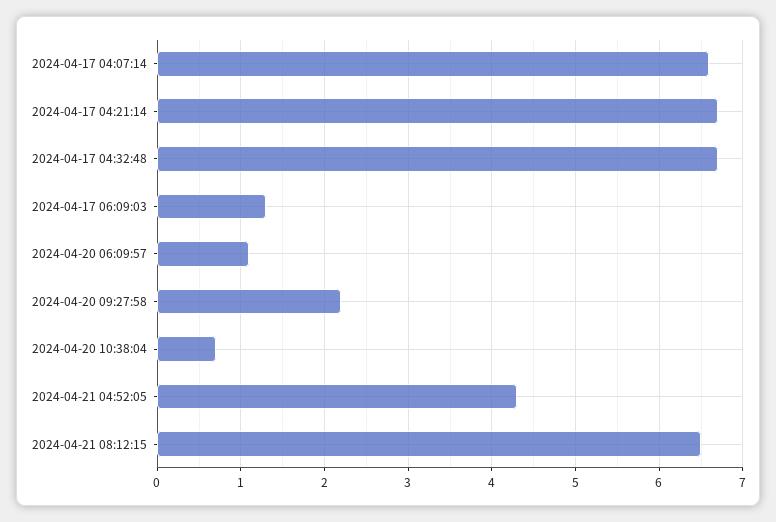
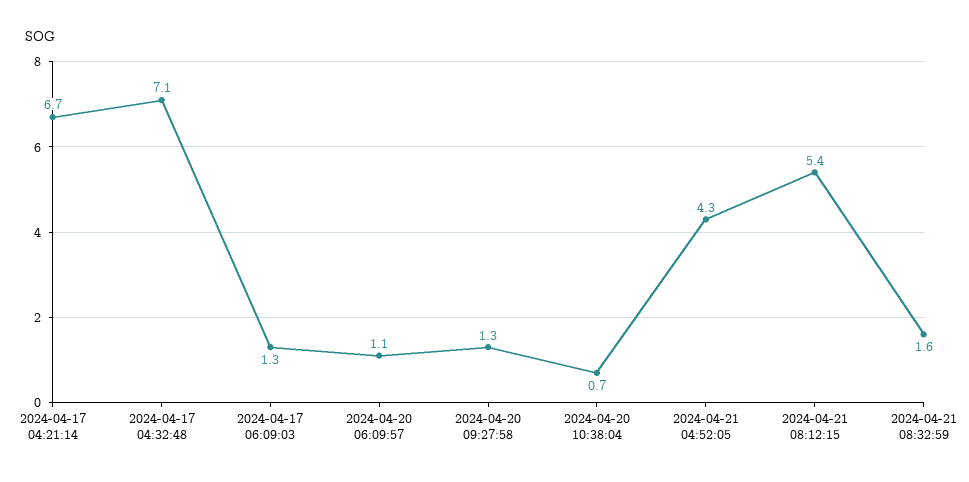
2024-04-17 04:07:14: 6.6 -> none
2024-04-17 04:32:48: 6.7 -> 7.1
2024-04-20 09:27:58: 2.2 -> 1.3
2024-04-21 08:12:15: 6.5 -> 5.4
2024-04-21 08:32:59: none -> 1.6

